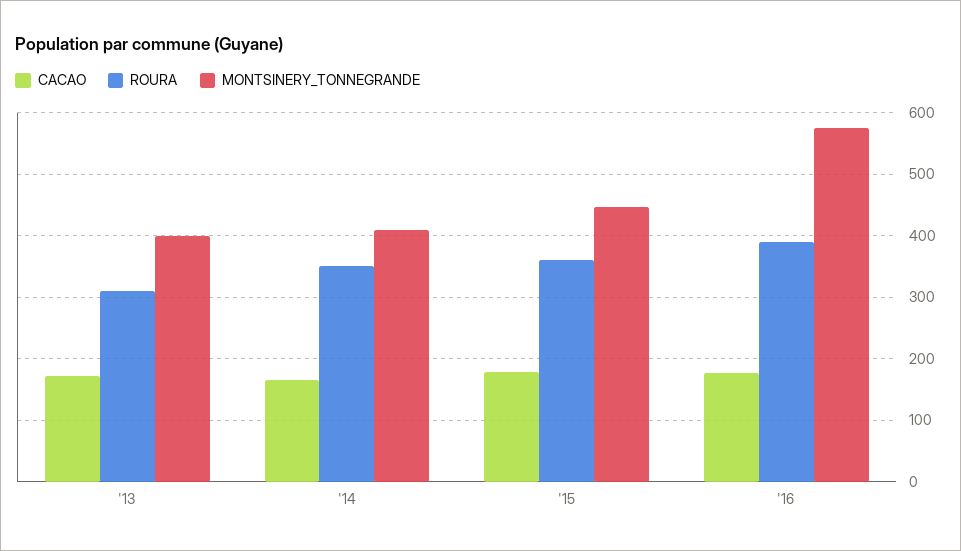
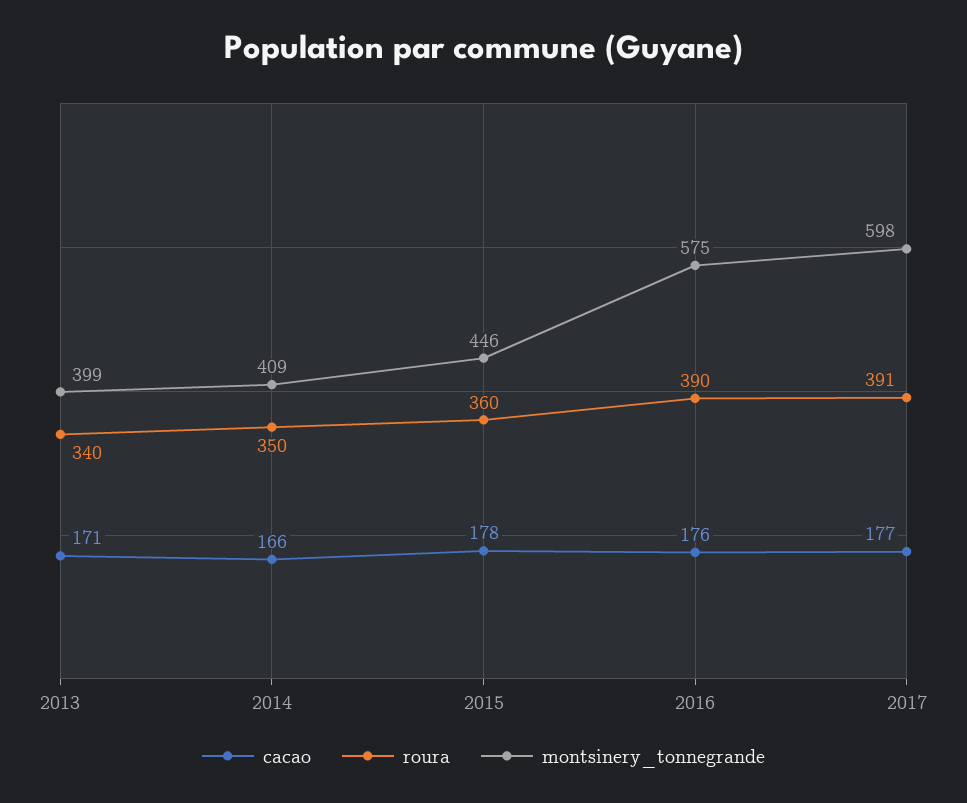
ROURA, '13: 310 -> 340
CACAO, 2017: none -> 177
ROURA, 2017: none -> 391
MONTSINERY_TONNEGRANDE, 2017: none -> 598

